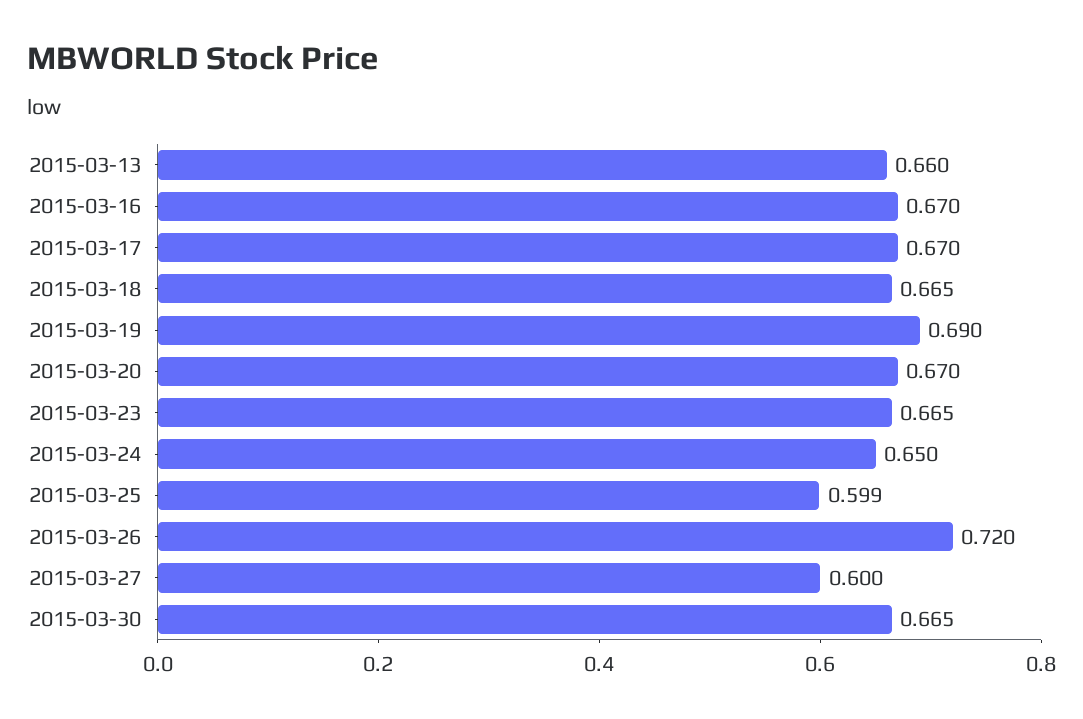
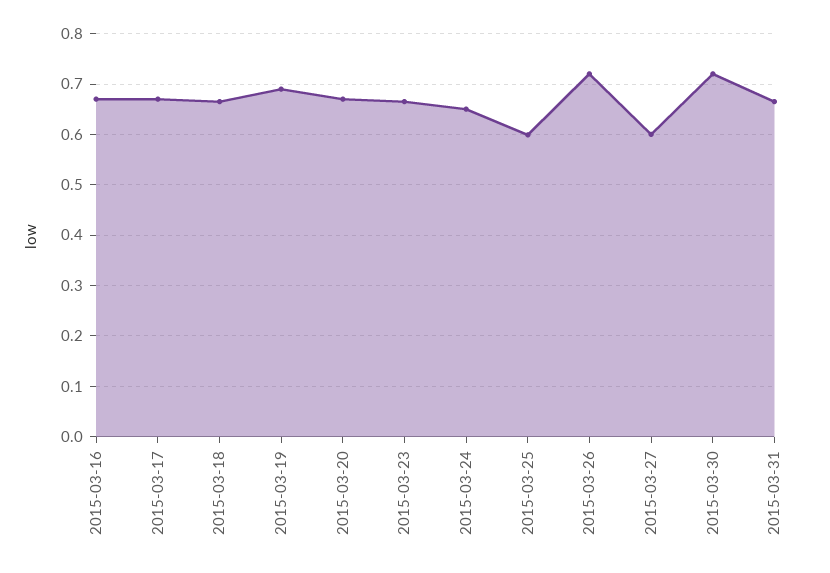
2015-03-13: 0.66 -> none
2015-03-30: 0.665 -> 0.72
2015-03-31: none -> 0.66

